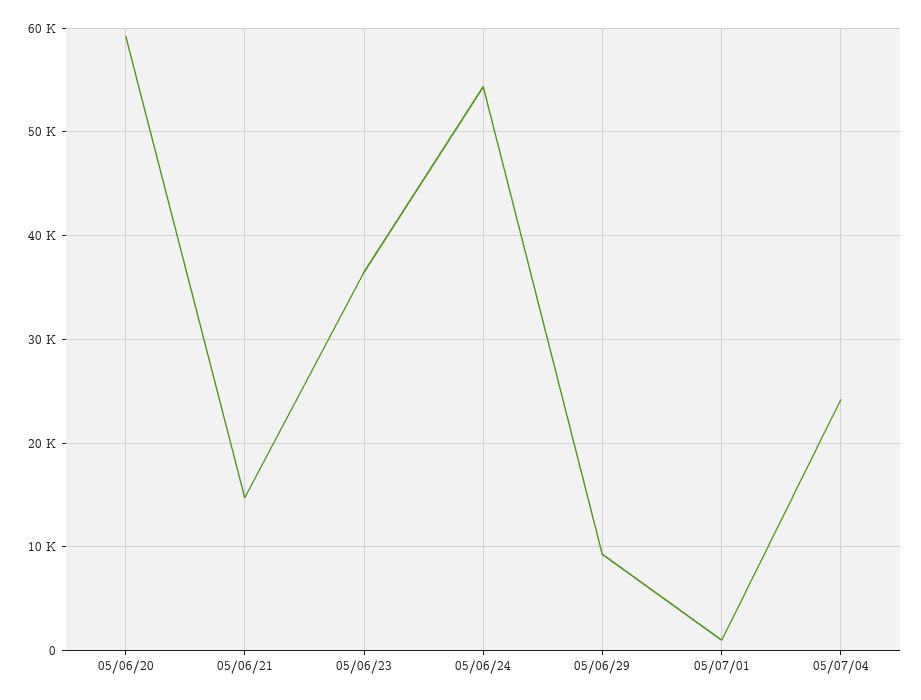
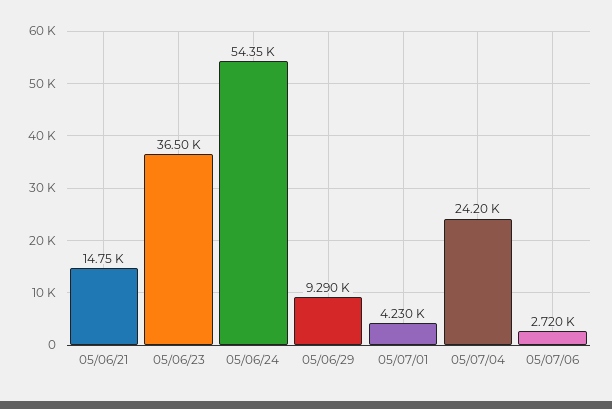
05/06/20: 59000 -> none
05/07/01: 1000 -> 4230
05/07/06: none -> 2720

